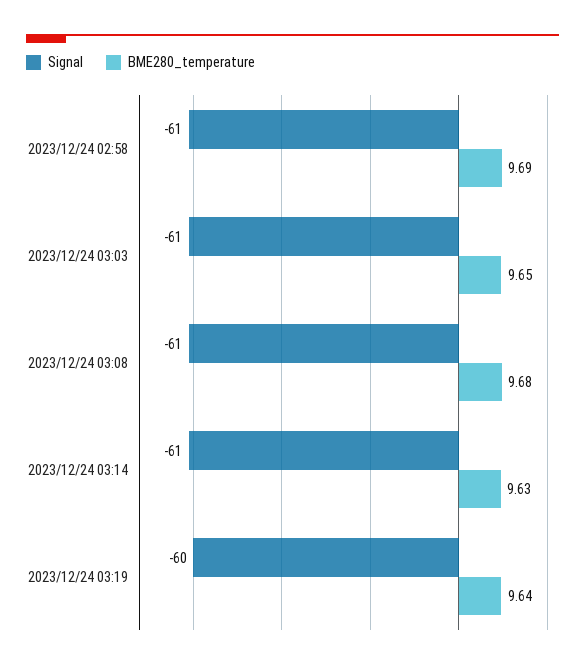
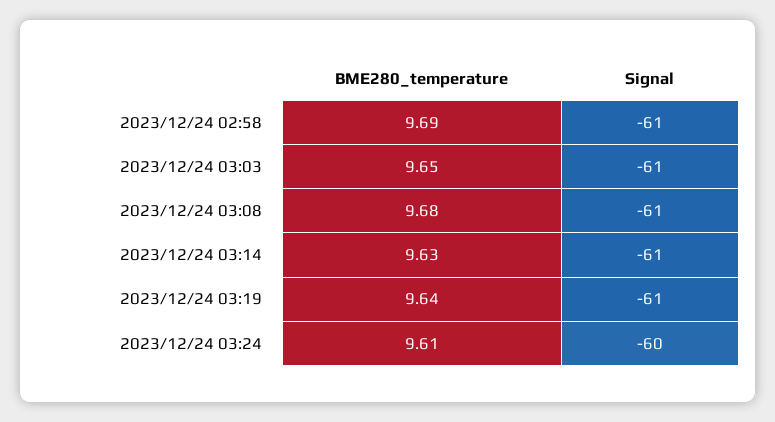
Signal, 2023/12/24 03:19: -60 -> -61
BME280_temperature, 2023/12/24 03:24: none -> 9.61
Signal, 2023/12/24 03:24: none -> -60

